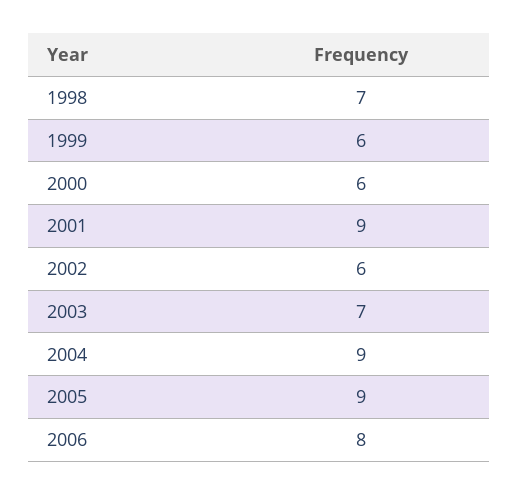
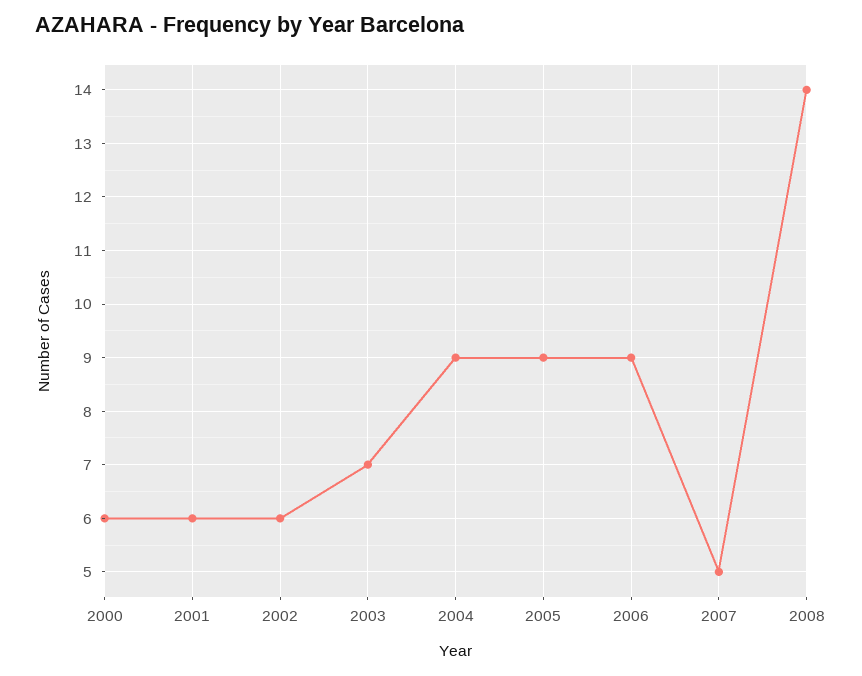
1998: 7 -> none
1999: 6 -> none
2001: 9 -> 6
2006: 8 -> 9
2007: none -> 5
2008: none -> 14

